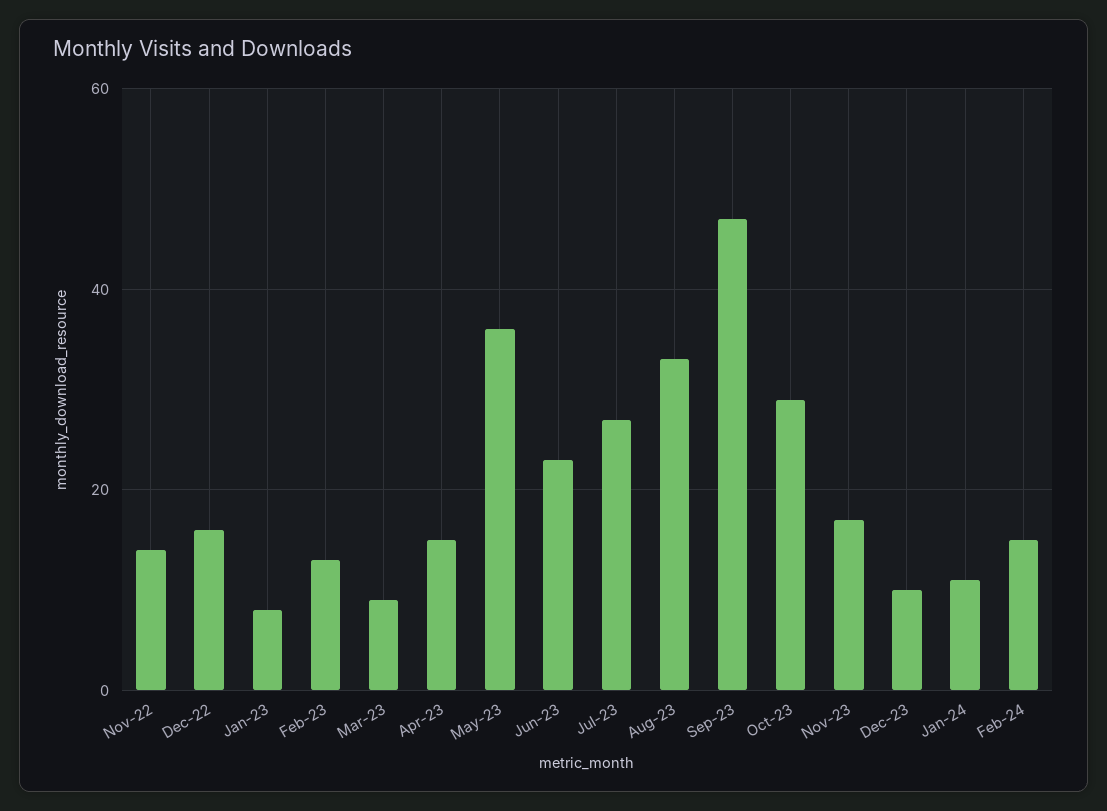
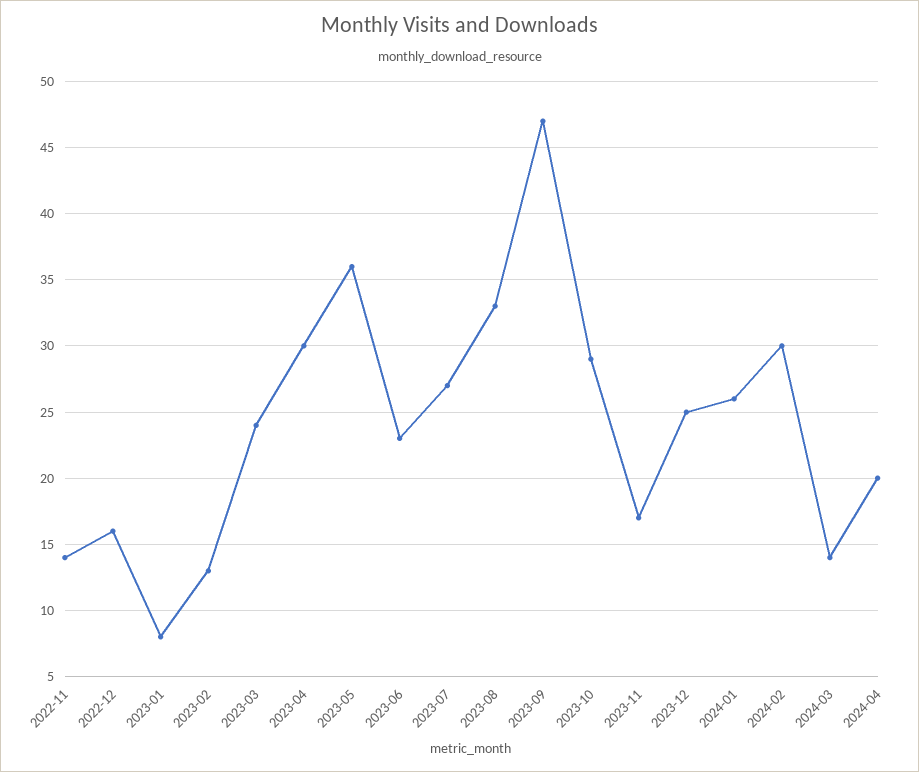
Mar-23: 10 -> 24
Apr-23: 15 -> 30
Dec-23: 10 -> 25
Jan-24: 10 -> 26
Feb-24: 15 -> 30
2024-03: none -> 14
2024-04: none -> 20

